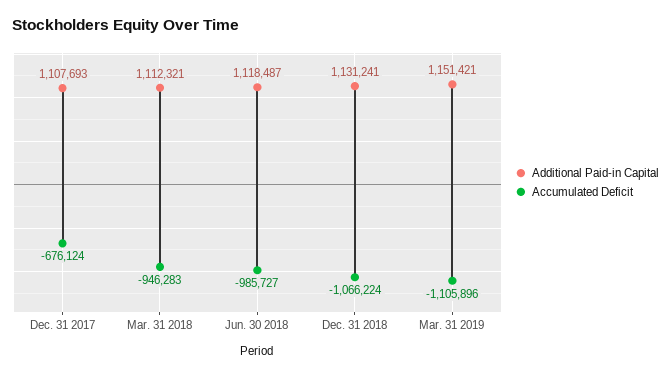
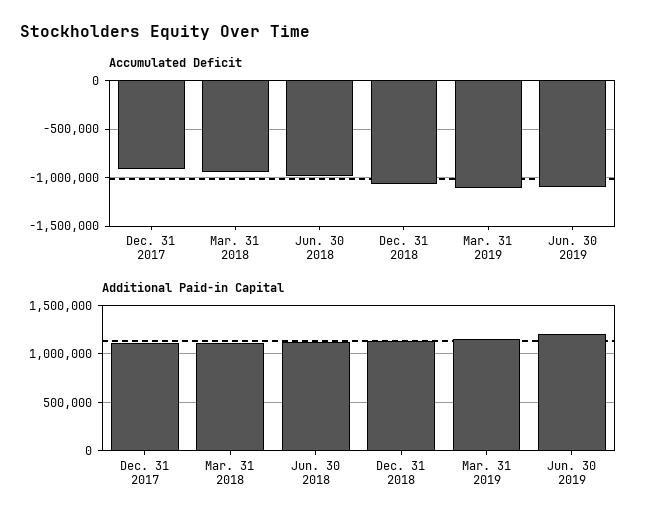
Accumulated Deficit, Dec. 31 2017: -676124 -> -900000
Accumulated Deficit, Jun. 30 2019: none -> -1100000
Additional Paid-in Capital, Jun. 30 2019: none -> 1200000

